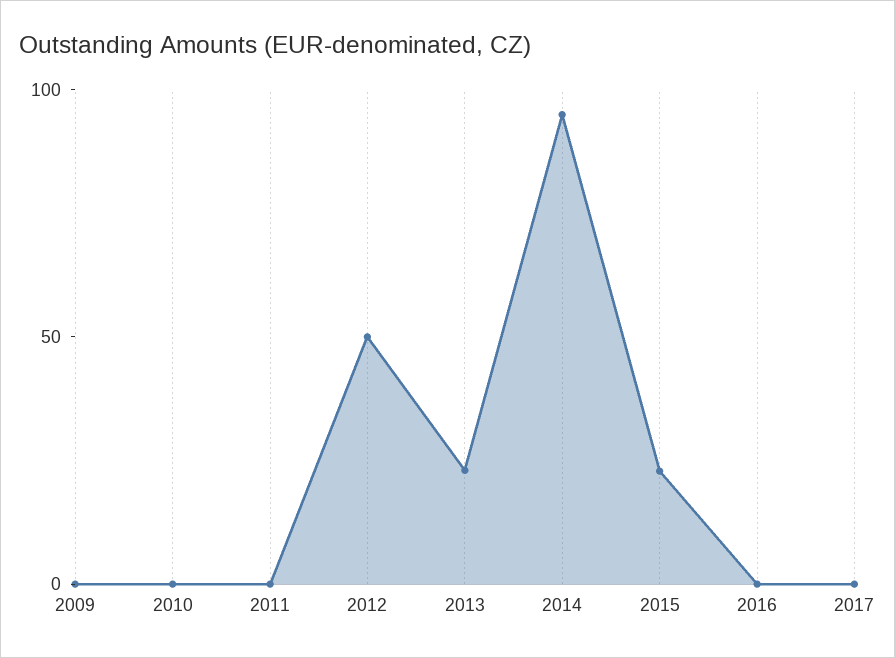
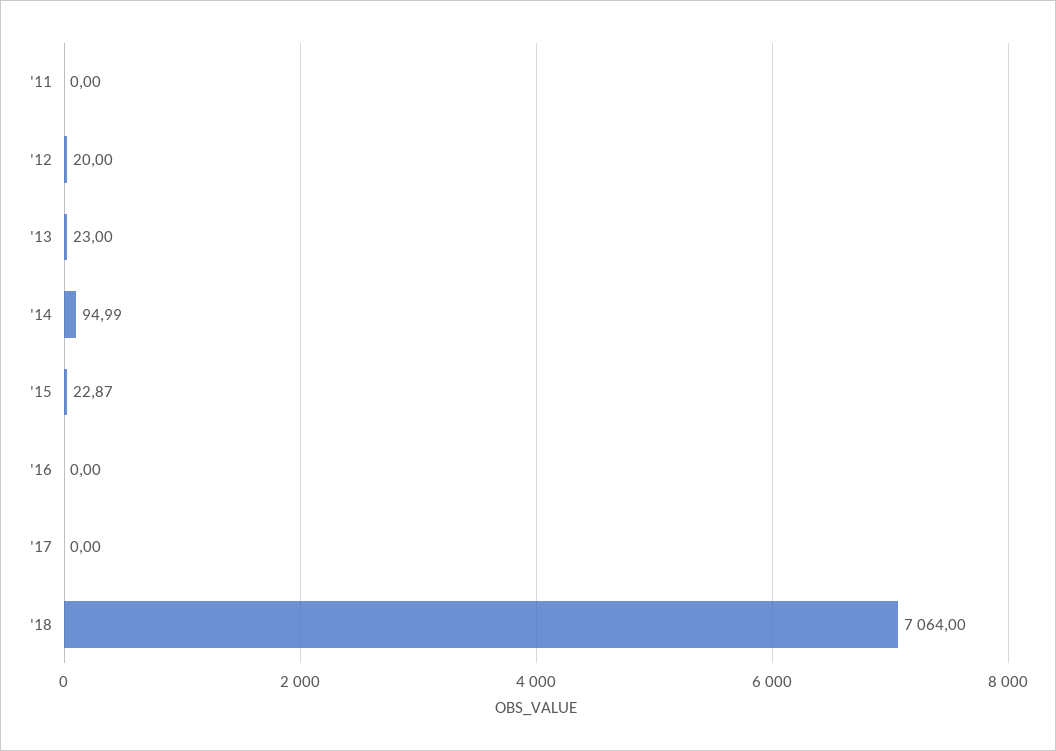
2009: 0 -> none
2010: 0 -> none
2012: 50 -> 20
'18: none -> 7064

